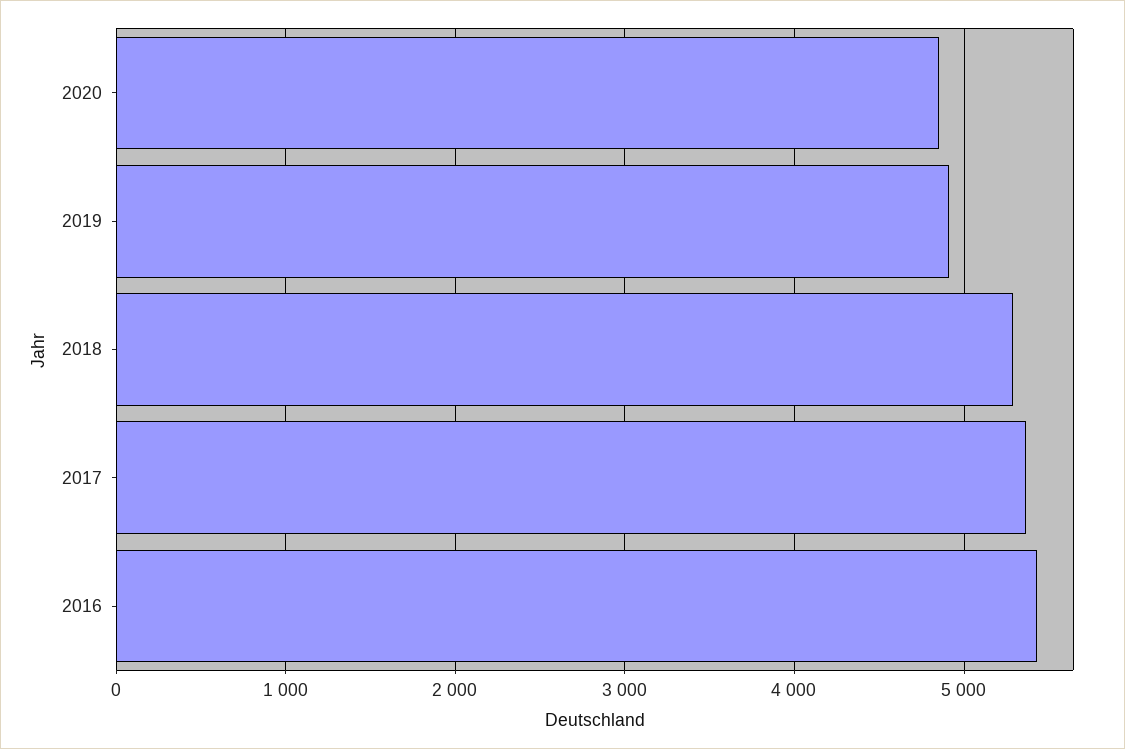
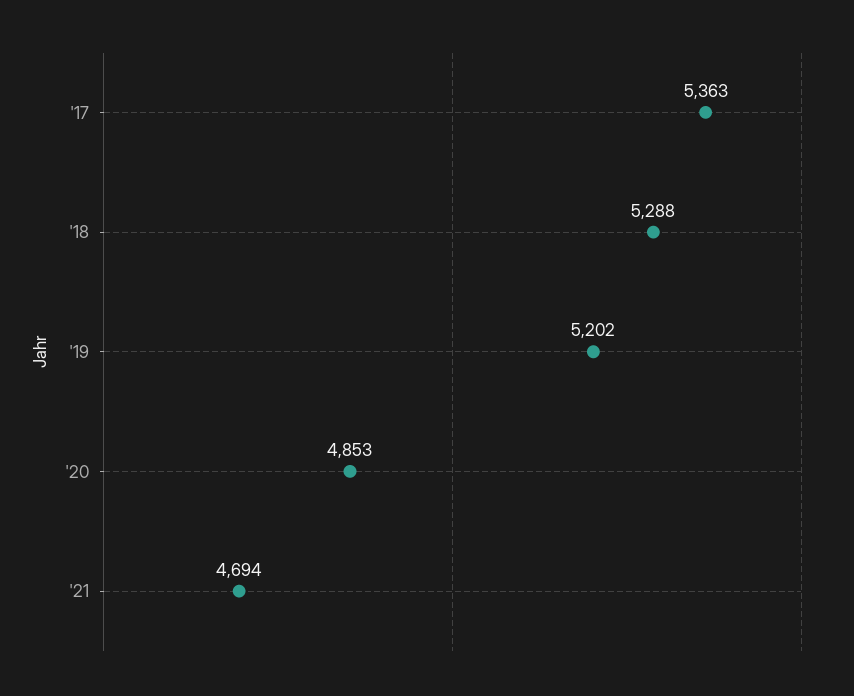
2019: 4900 -> 5202
2016: 5400 -> none
'21: none -> 4694

